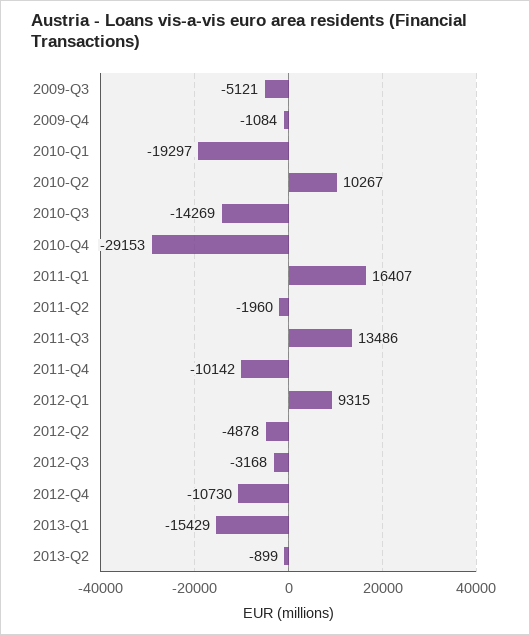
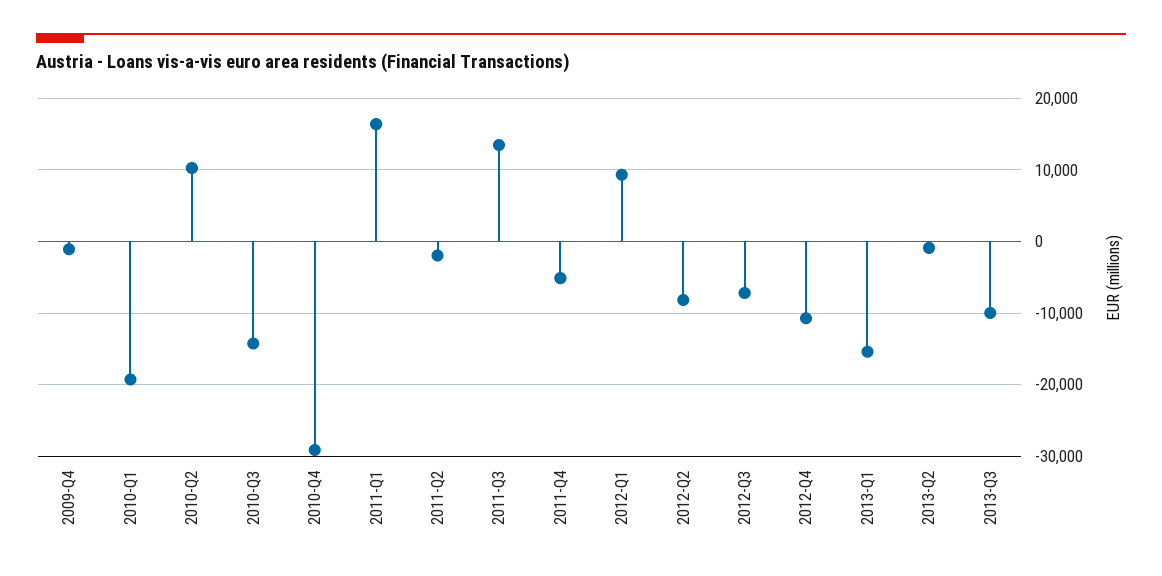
2009-Q3: -5121 -> none
2011-Q4: -10142 -> -5000
2012-Q2: -4878 -> -8000
2012-Q3: -3168 -> -7000
2013-Q3: none -> -10000

